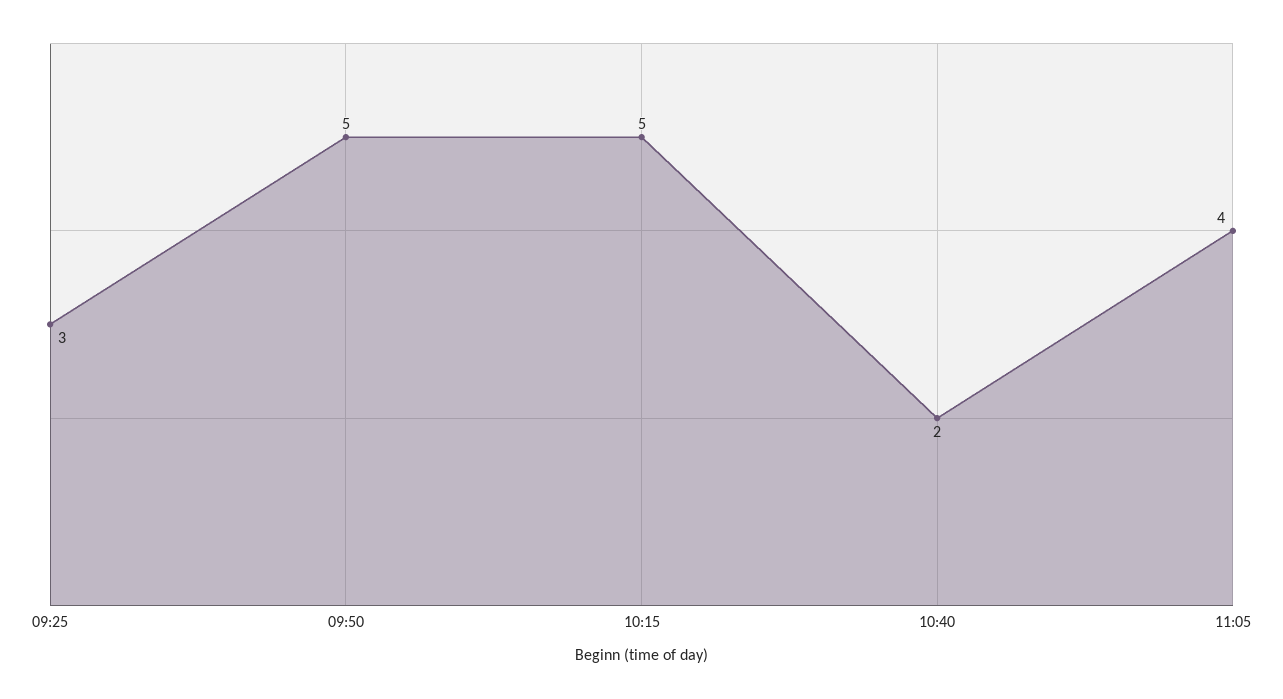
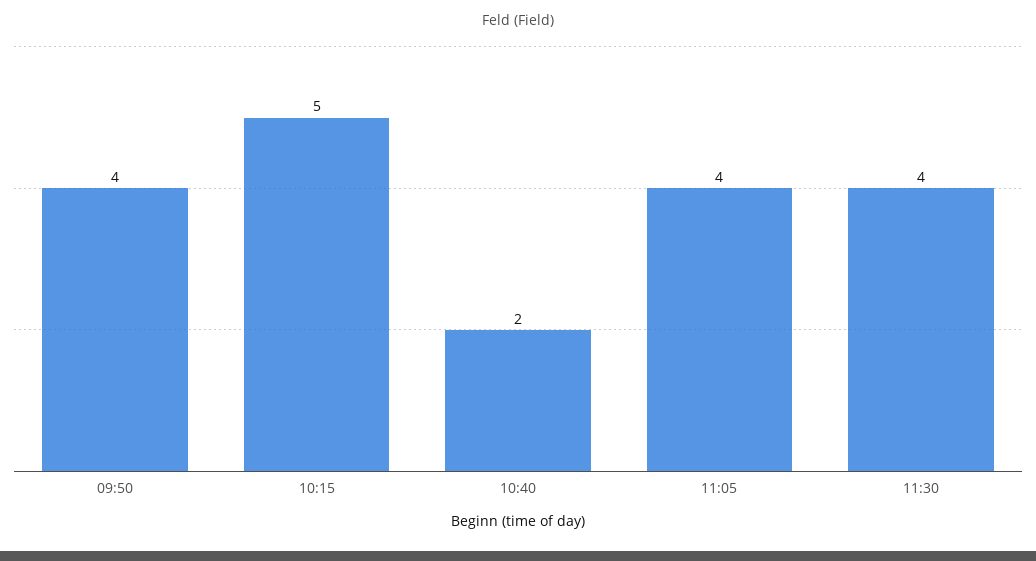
09:25: 3 -> none
09:50: 5 -> 4
11:30: none -> 4

